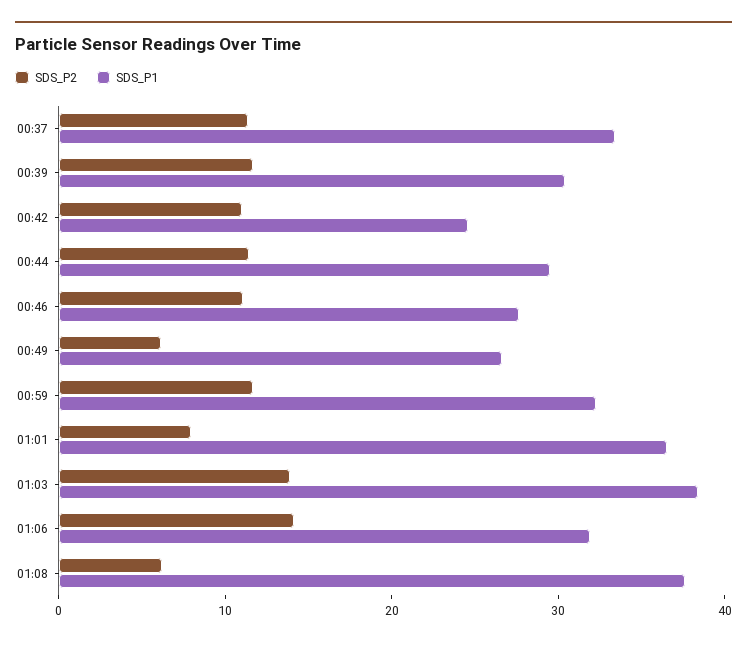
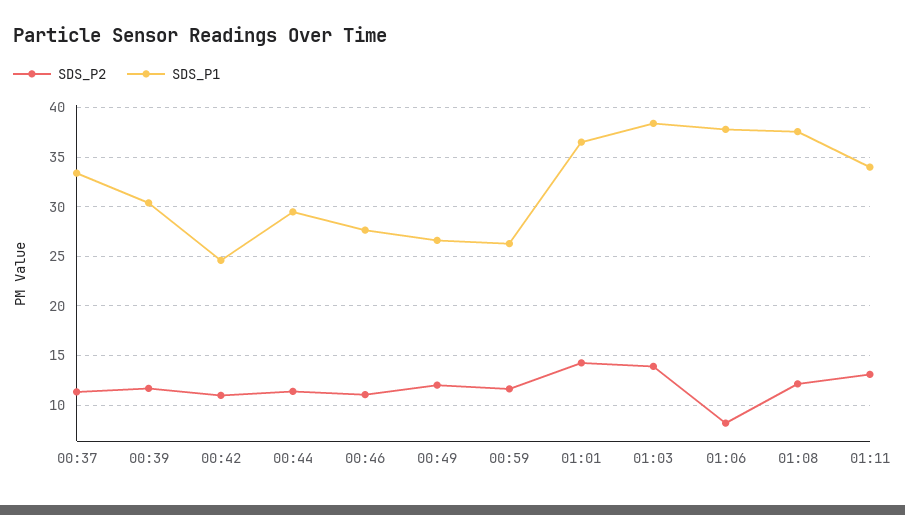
SDS_P2, 00:49: 6 -> 12
SDS_P1, 00:59: 32 -> 26
SDS_P2, 01:01: 8 -> 14
SDS_P2, 01:06: 14 -> 8
SDS_P1, 01:06: 32 -> 38
SDS_P2, 01:08: 6 -> 12
SDS_P2, 01:11: none -> 13
SDS_P1, 01:11: none -> 34

